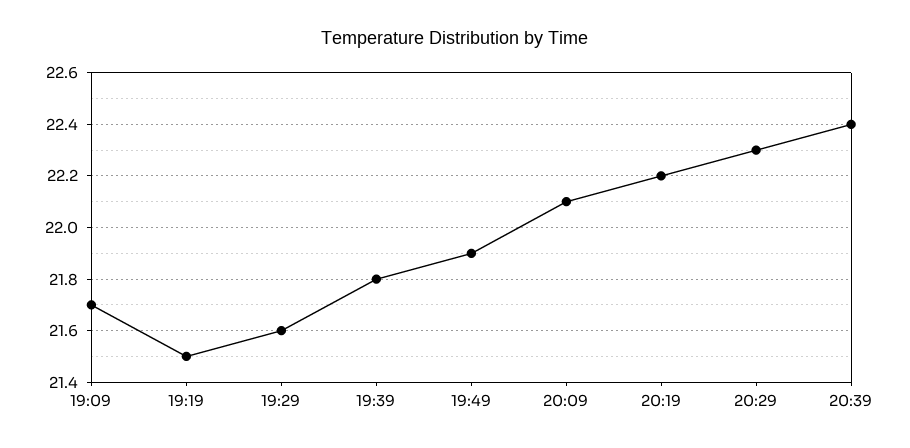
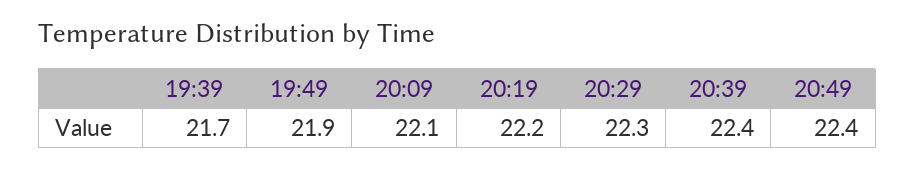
19:09: 21.7 -> none
19:19: 21.5 -> none
19:29: 21.6 -> none
19:39: 21.8 -> 21.7
20:49: none -> 22.4

